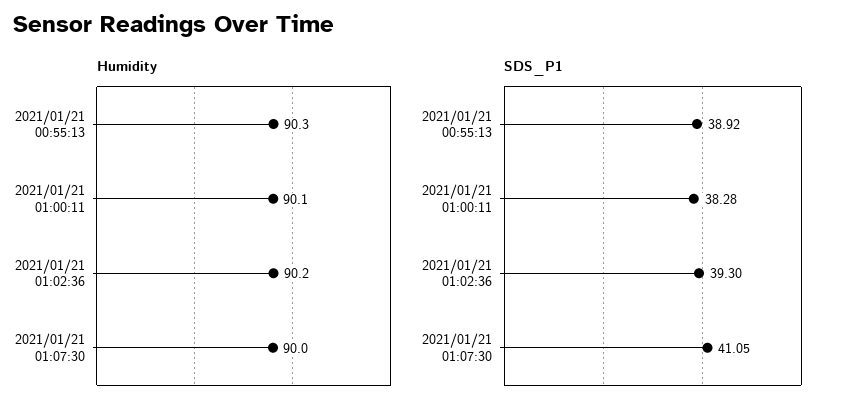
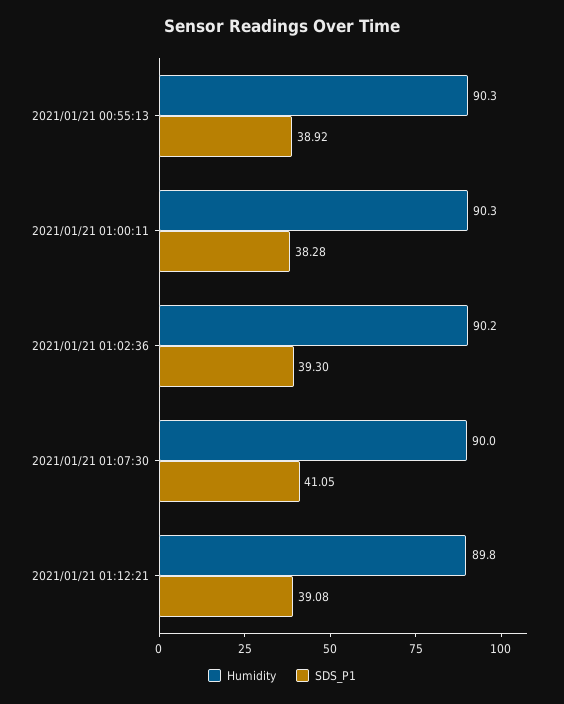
Humidity, 2021/01/21 01:00:11: 90.1 -> 90.3
Humidity, 2021/01/21 01:12:21: none -> 89.8
SDS_P1, 2021/01/21 01:12:21: none -> 39.08

